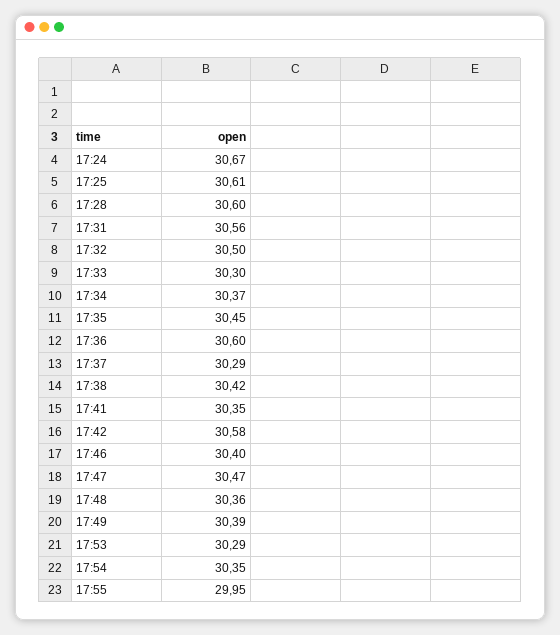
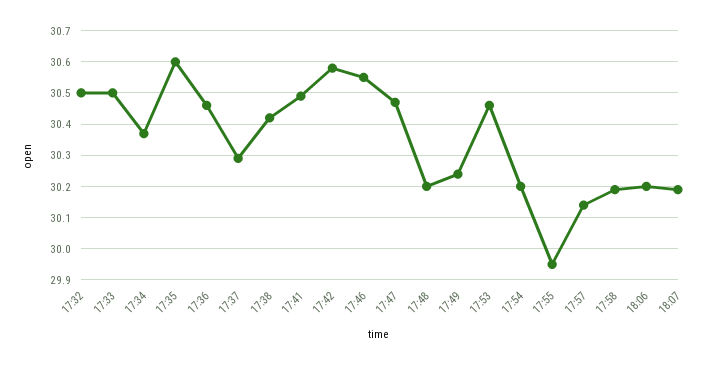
17:24: 30.67 -> none
17:25: 30.61 -> none
17:28: 30.6 -> none
17:31: 30.56 -> none
17:33: 30.3 -> 30.5
17:35: 30.45 -> 30.6
17:36: 30.6 -> 30.45
17:41: 30.35 -> 30.5
17:46: 30.4 -> 30.55
17:48: 30.36 -> 30.2
17:49: 30.39 -> 30.25
17:53: 30.29 -> 30.45
17:54: 30.35 -> 30.2
17:57: none -> 30.15
17:58: none -> 30.2
18:06: none -> 30.2
18:07: none -> 30.2

